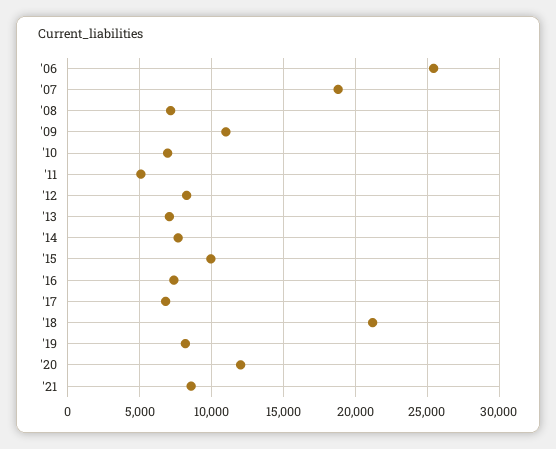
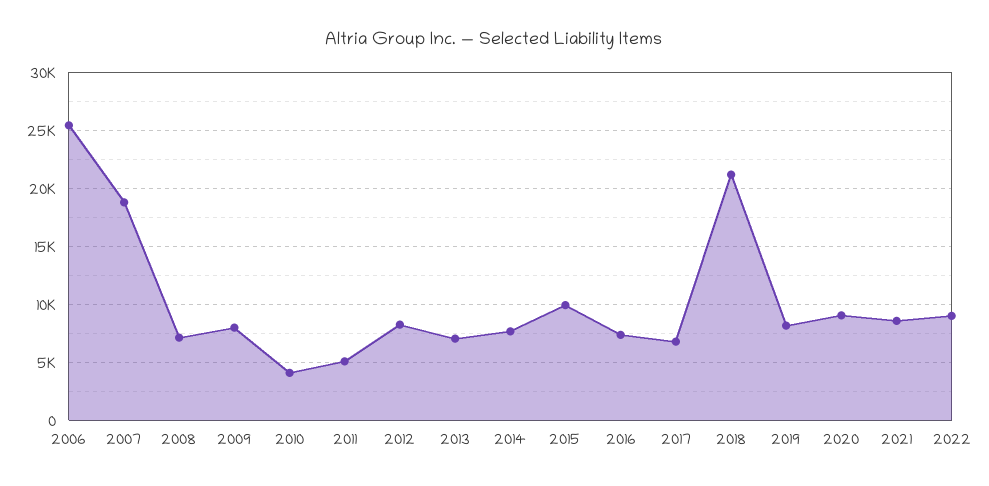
'09: 11000 -> 8000
'10: 7000 -> 4000
'20: 12000 -> 9000
2022: none -> 9000

